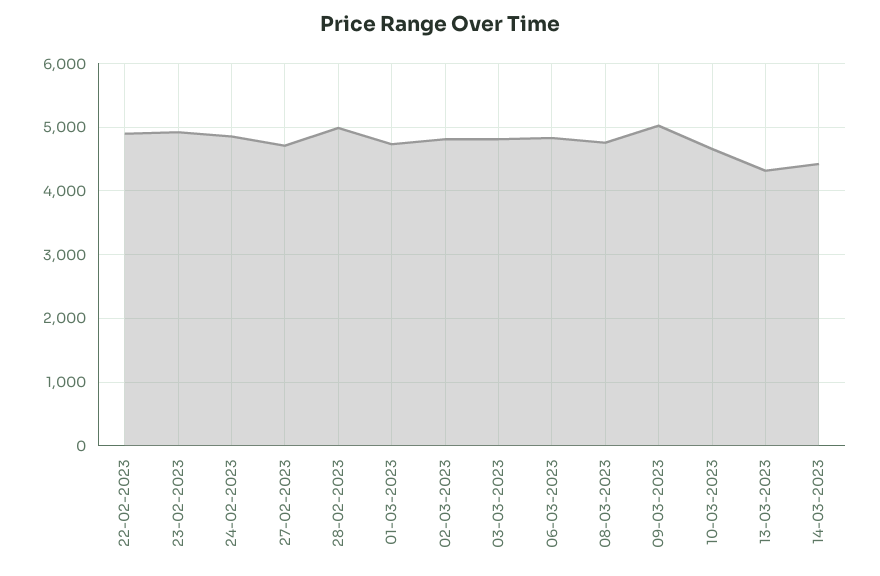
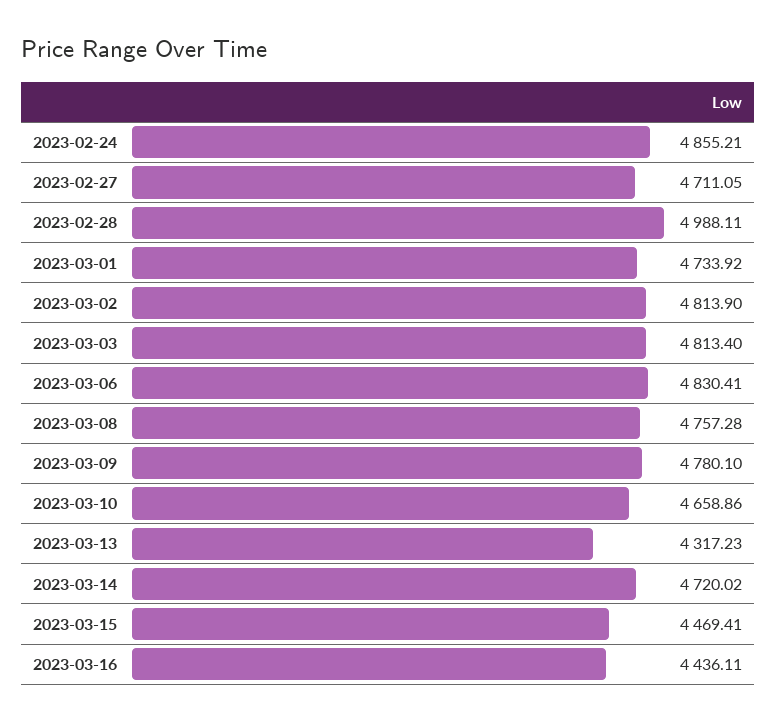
22-02-2023: 4900 -> none
23-02-2023: 4900 -> none
09-03-2023: 5000 -> 4780.1
14-03-2023: 4400 -> 4720.02
2023-03-15: none -> 4469.41
2023-03-16: none -> 4436.11

